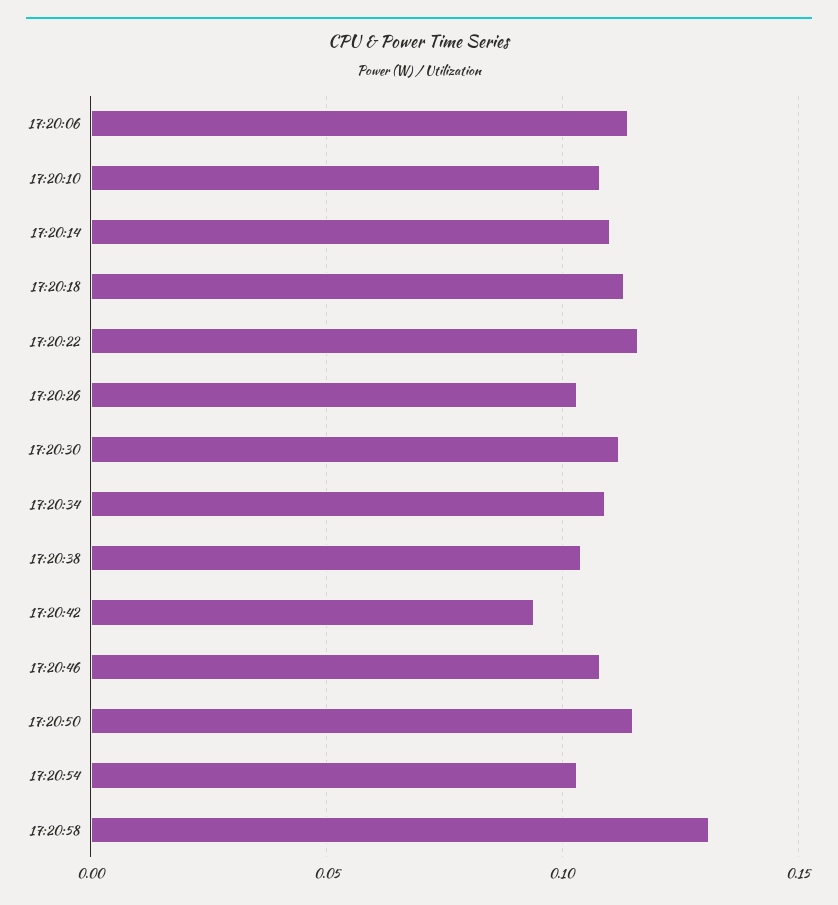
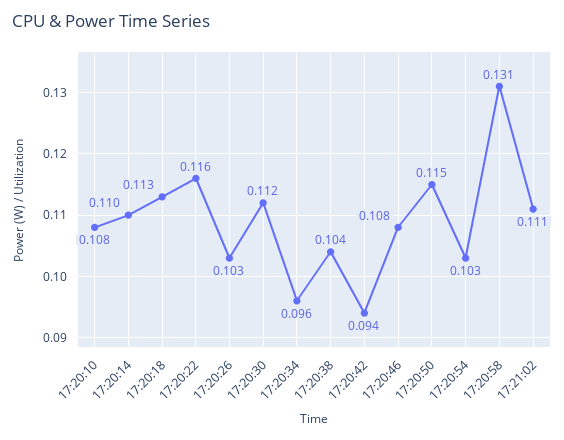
17:20:06: 0.115 -> none
17:20:34: 0.11 -> 0.096
17:21:02: none -> 0.111

